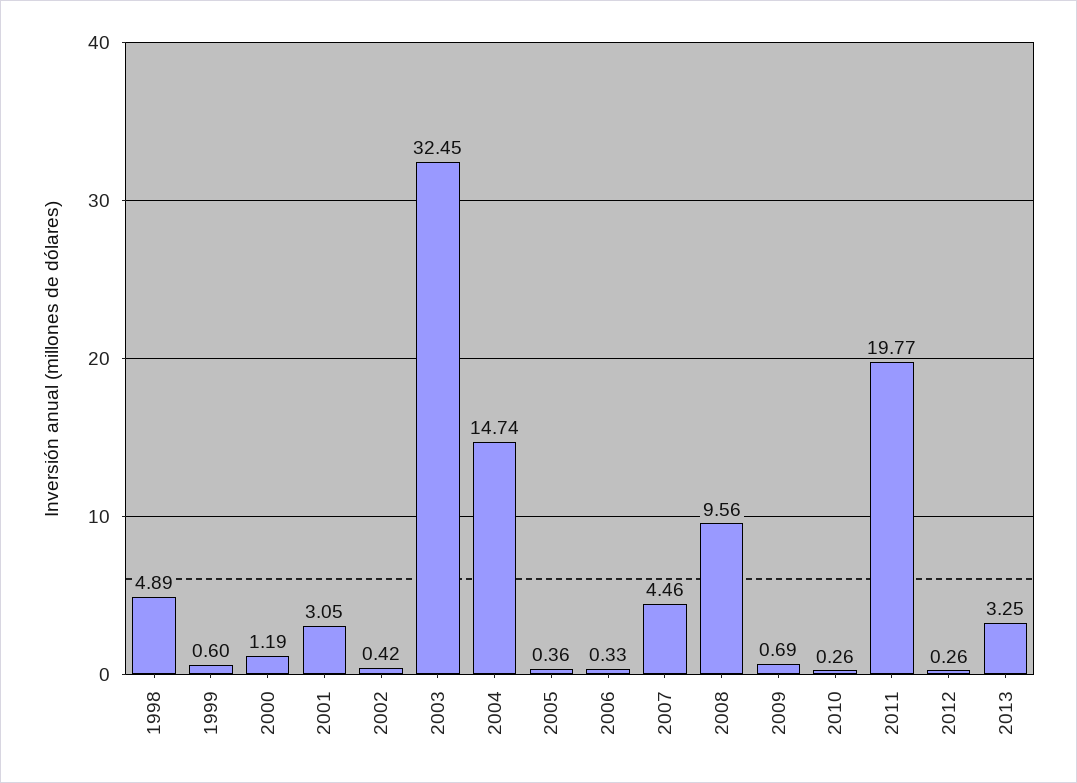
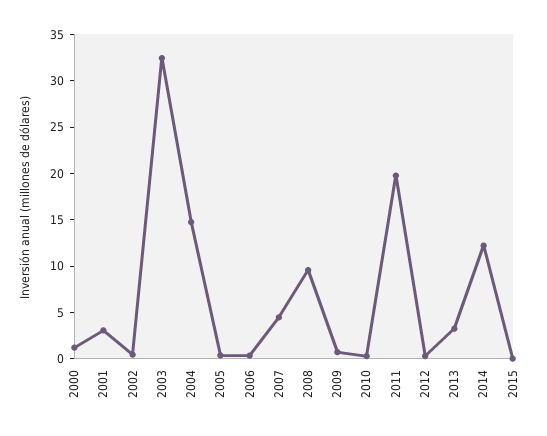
1998: 4.89 -> none
1999: 0.6 -> none
2014: none -> 12
2015: none -> 0

